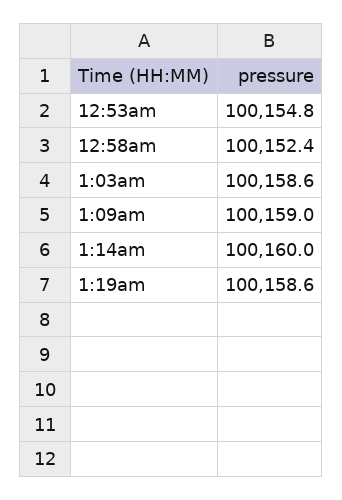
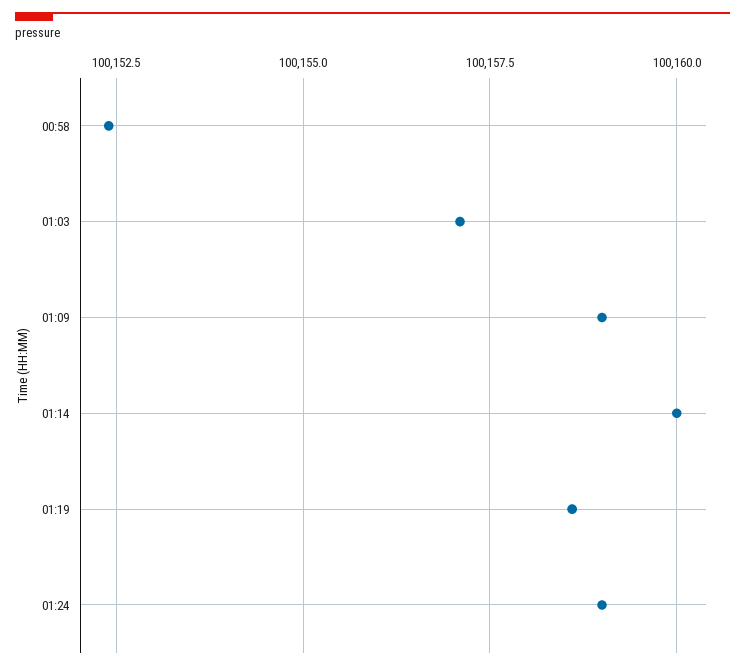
12:53am: 100154.8 -> none
1:03am: 100158.6 -> 100157
01:24: none -> 100159

